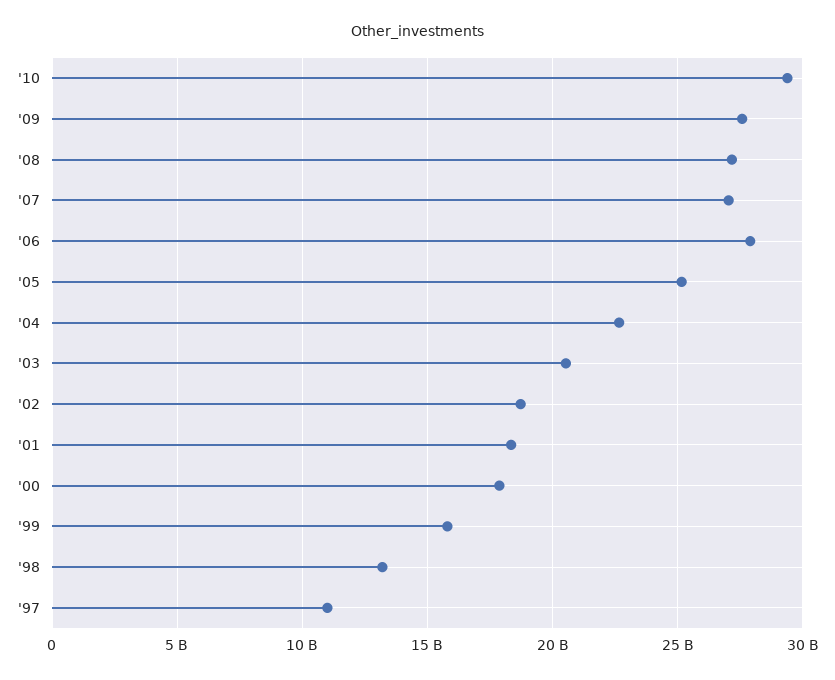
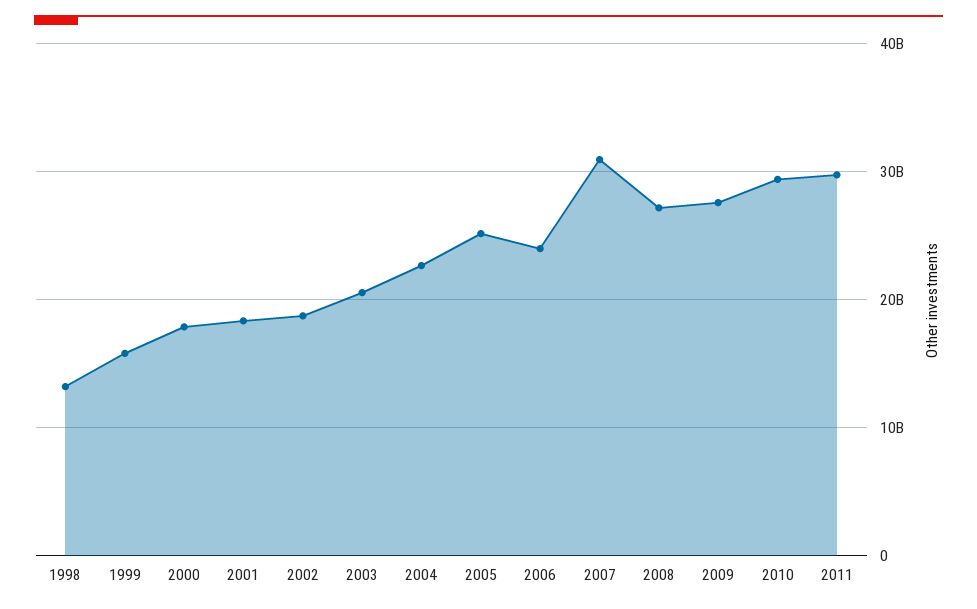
'07: 27000000000 -> 31000000000
'06: 28000000000 -> 24000000000
'97: 11000000000 -> none
2011: none -> 30000000000

